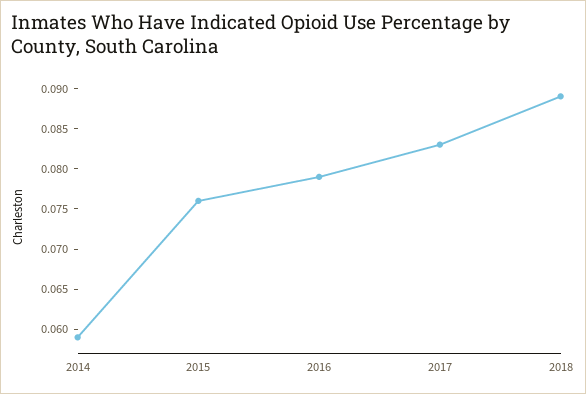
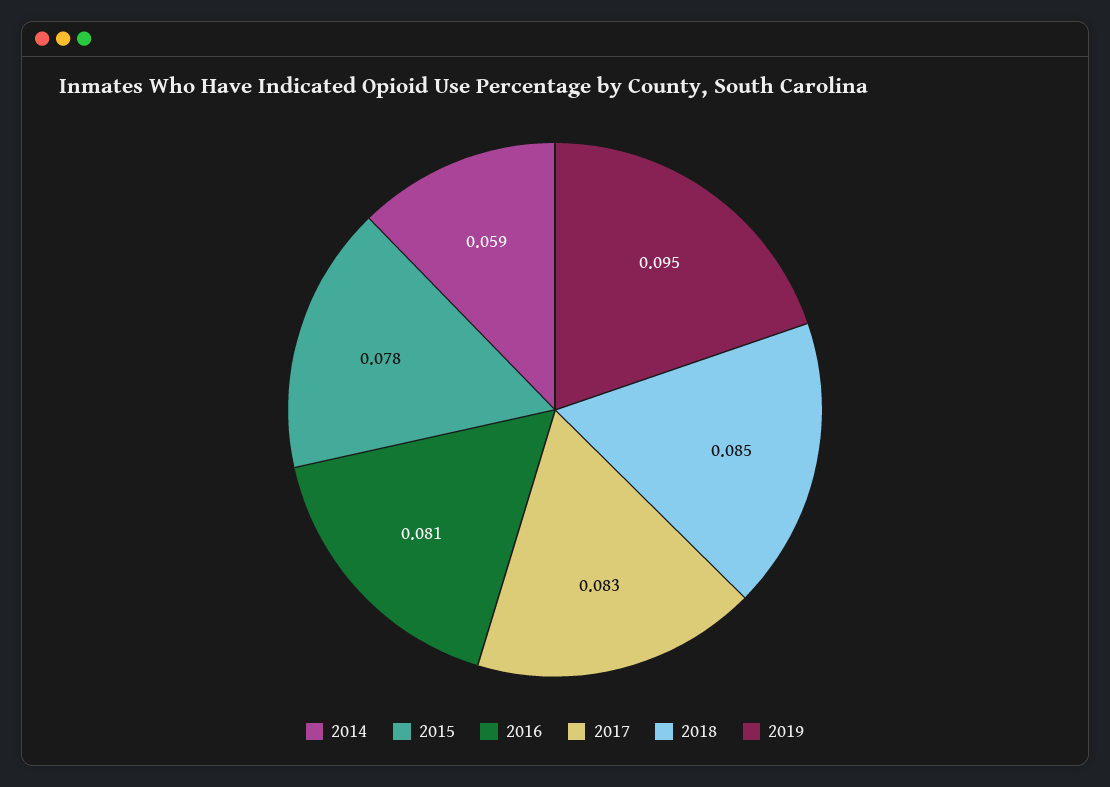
2015: 0.076 -> 0.078
2016: 0.079 -> 0.081
2018: 0.089 -> 0.085
2019: none -> 0.095

